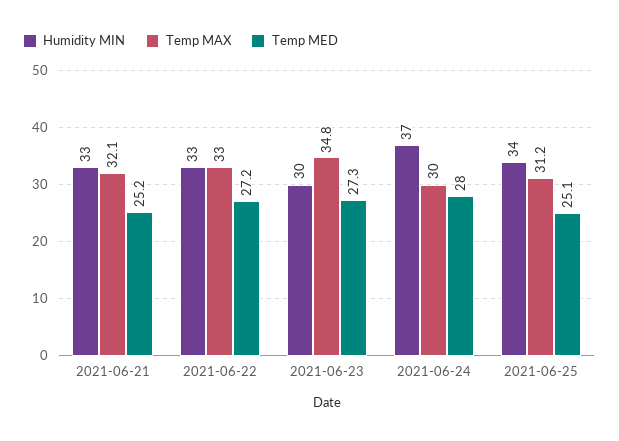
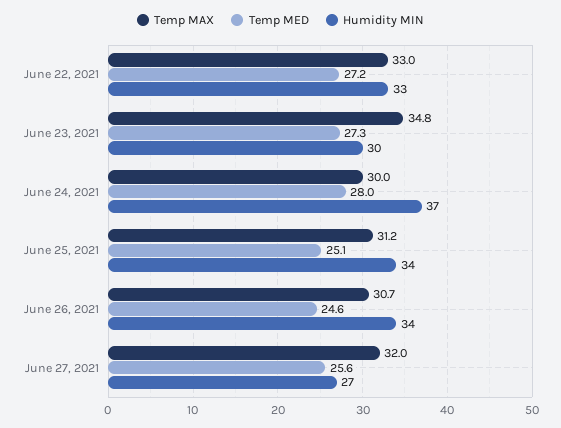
Humidity MIN, 2021-06-21: 33 -> none
Temp MAX, 2021-06-21: 32.1 -> none
Temp MED, 2021-06-21: 25.2 -> none
Temp MAX, June 26, 2021: none -> 30.7
Temp MED, June 26, 2021: none -> 24.6
Humidity MIN, June 26, 2021: none -> 34
Temp MAX, June 27, 2021: none -> 32
Temp MED, June 27, 2021: none -> 25.6
Humidity MIN, June 27, 2021: none -> 27

